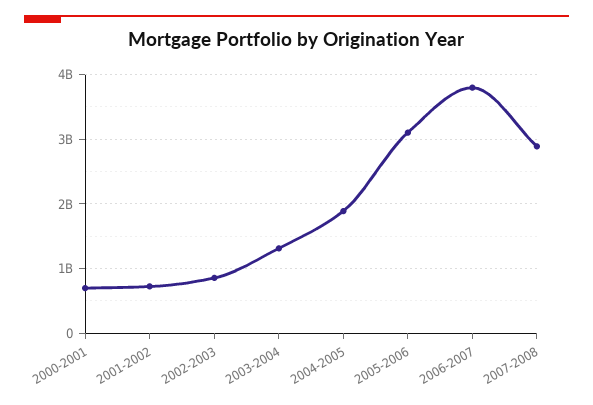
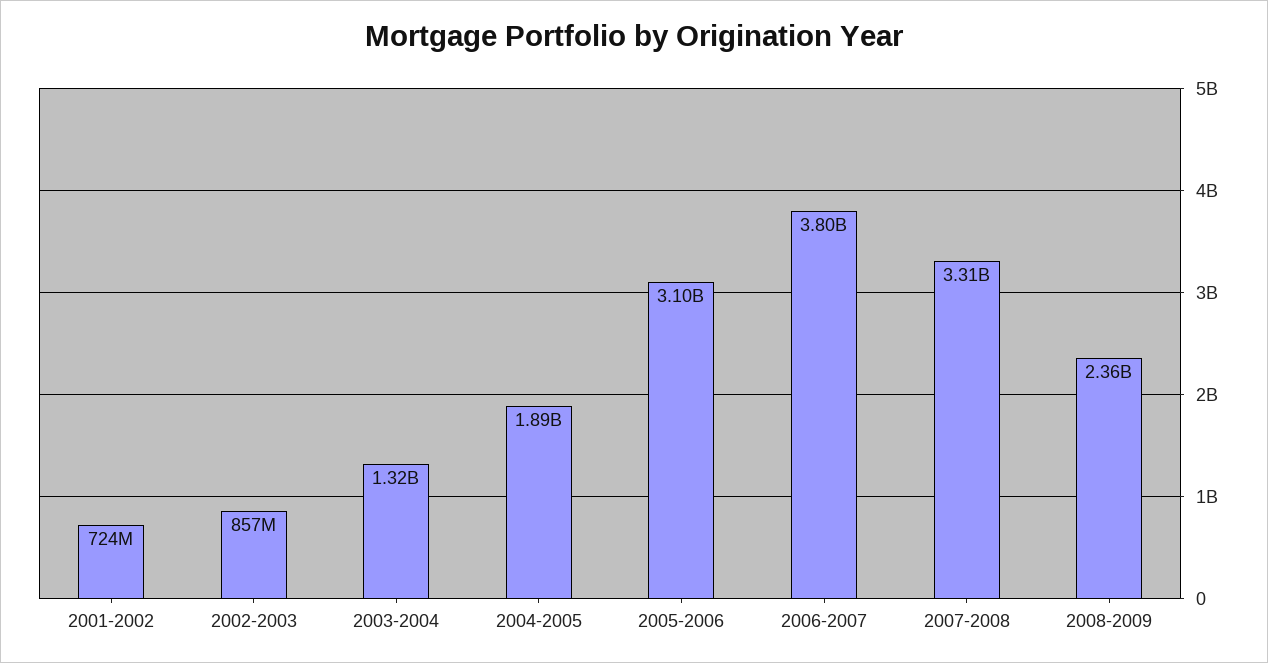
2000-2001: 700000000 -> none
2007-2008: 2900000000 -> 3310000000
2008-2009: none -> 2360000000

